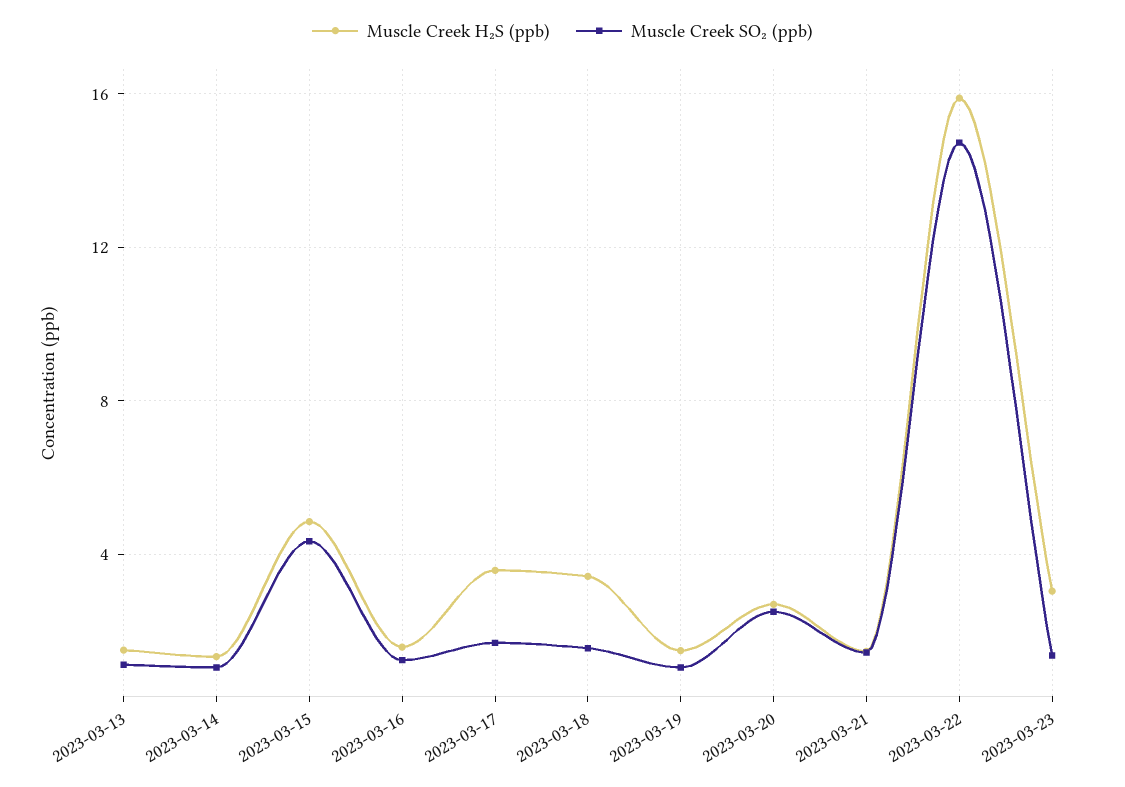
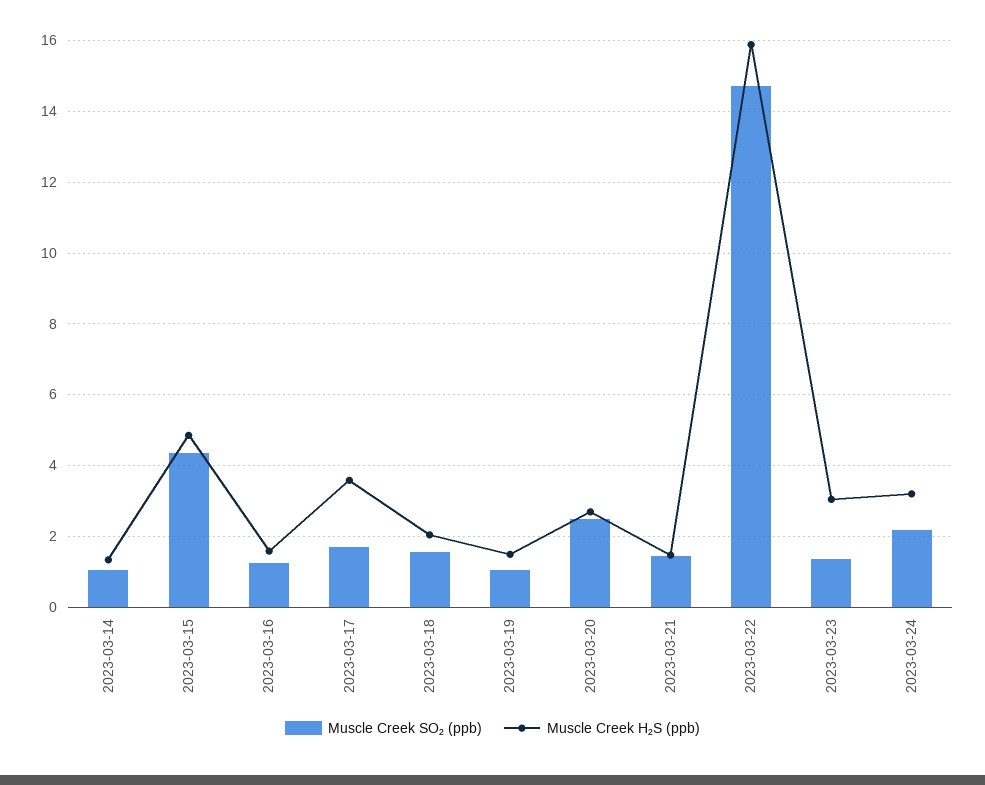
Muscle Creek H₂S (ppb), 2023-03-13: 1.5 -> none
Muscle Creek SO₂ (ppb), 2023-03-13: 1 -> none
Muscle Creek H₂S (ppb), 2023-03-18: 3.5 -> 2
Muscle Creek SO₂ (ppb), 2023-03-24: none -> 2.2
Muscle Creek H₂S (ppb), 2023-03-24: none -> 3.2

